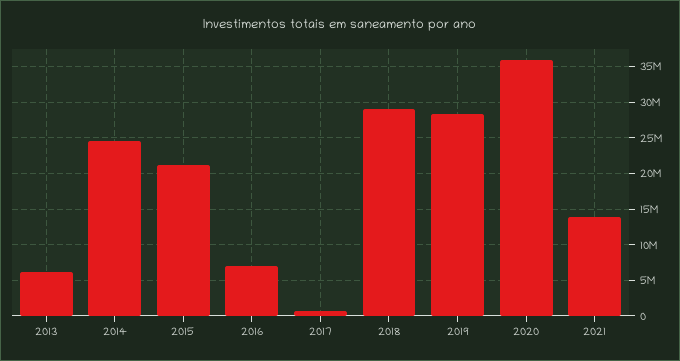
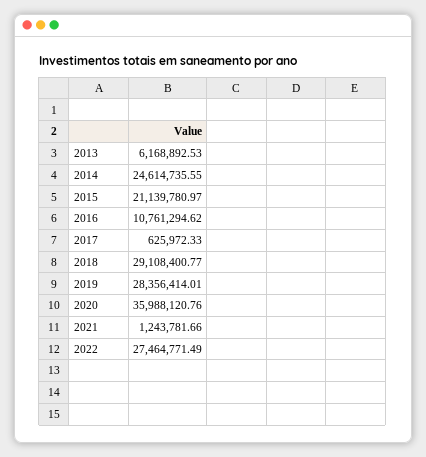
2016: 7000000 -> 10761294.62
2021: 14000000 -> 1243781.66
2022: none -> 27464771.49

